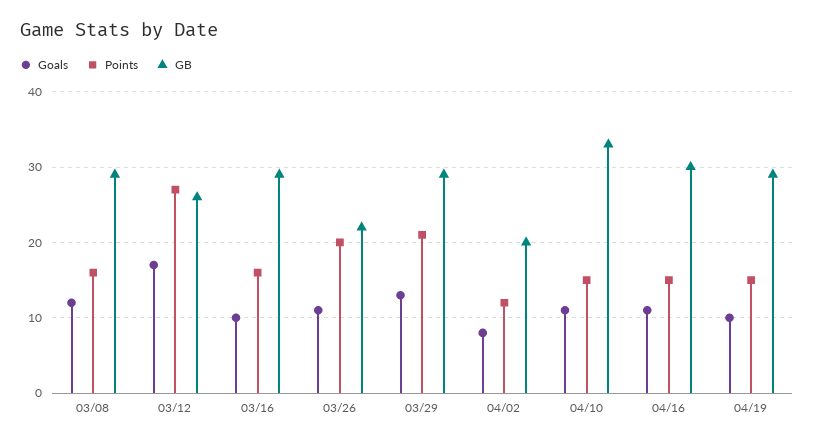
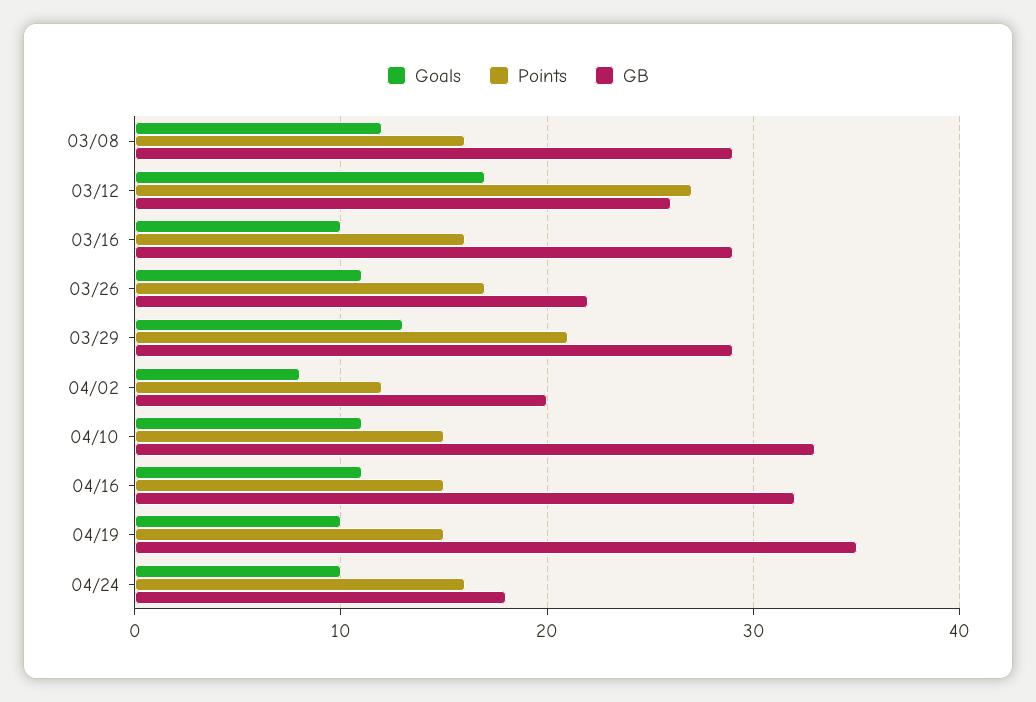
Points, 03/26: 20 -> 17
GB, 04/16: 30 -> 32
GB, 04/19: 29 -> 35
Goals, 04/24: none -> 10
Points, 04/24: none -> 16
GB, 04/24: none -> 18

